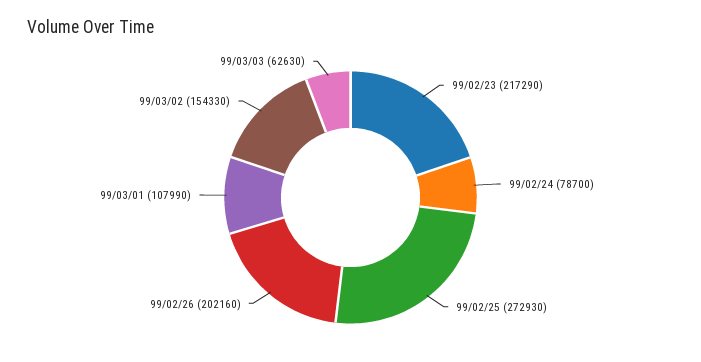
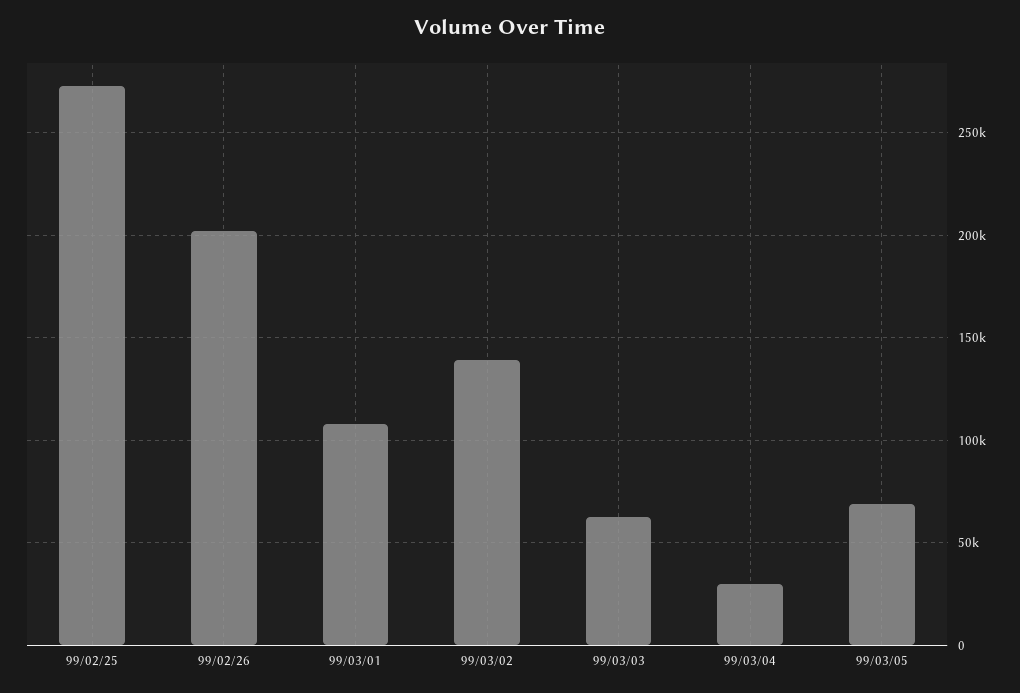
99/02/23: 217290 -> none
99/02/24: 78700 -> none
99/03/02: 154330 -> 140000
99/03/04: none -> 30000
99/03/05: none -> 70000

